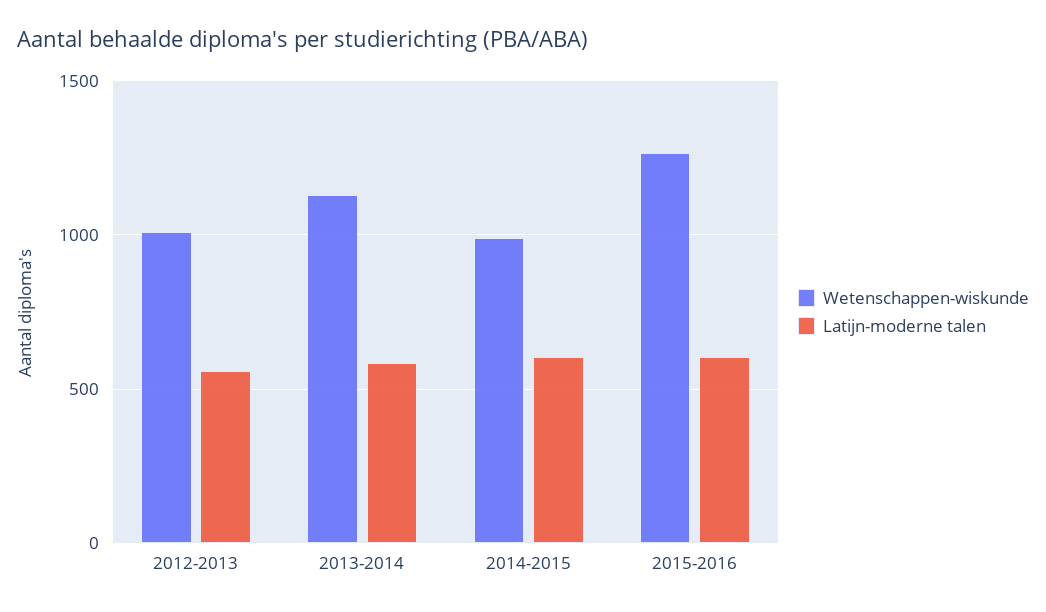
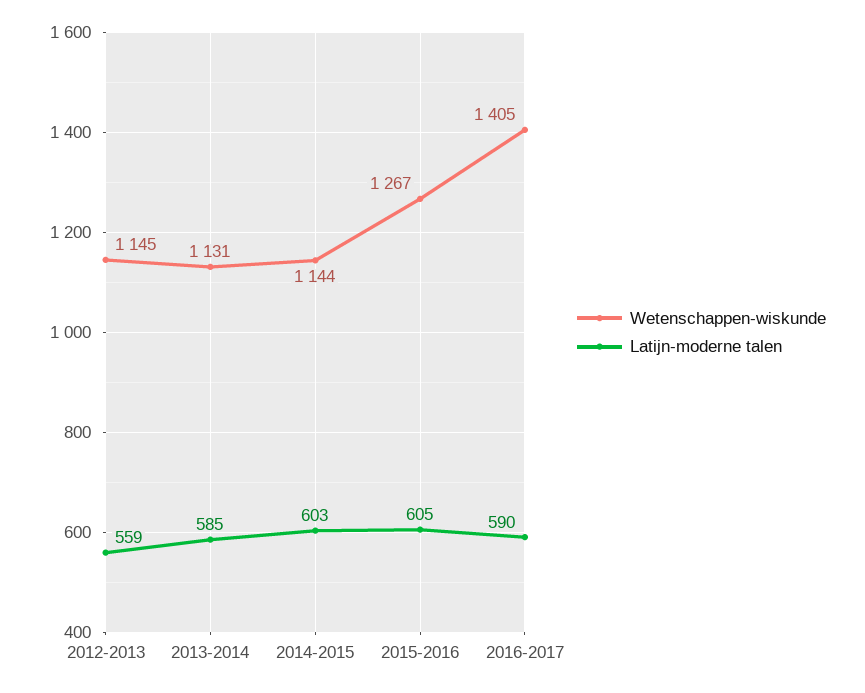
Wetenschappen-wiskunde, 2012-2013: 1000 -> 1145
Wetenschappen-wiskunde, 2014-2015: 1000 -> 1144
Wetenschappen-wiskunde, 2016-2017: none -> 1405
Latijn-moderne talen, 2016-2017: none -> 590

